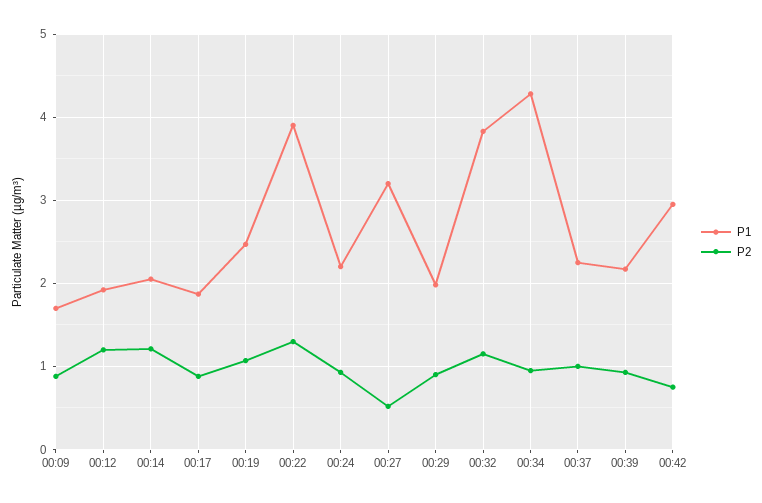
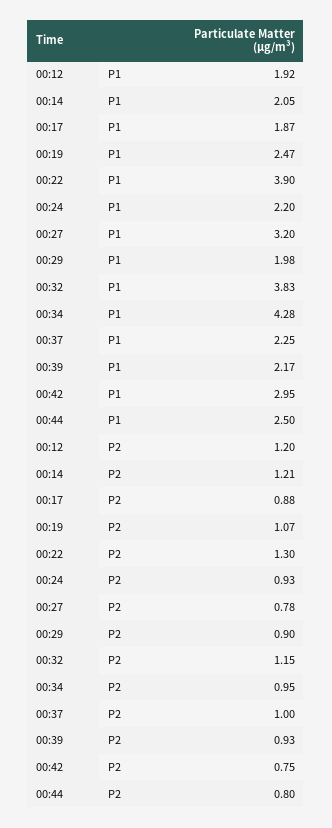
P1, 00:09: 1.7 -> none
P2, 00:09: 0.9 -> none
P2, 00:27: 0.5 -> 0.78
P1, 00:44: none -> 2.5
P2, 00:44: none -> 0.8

